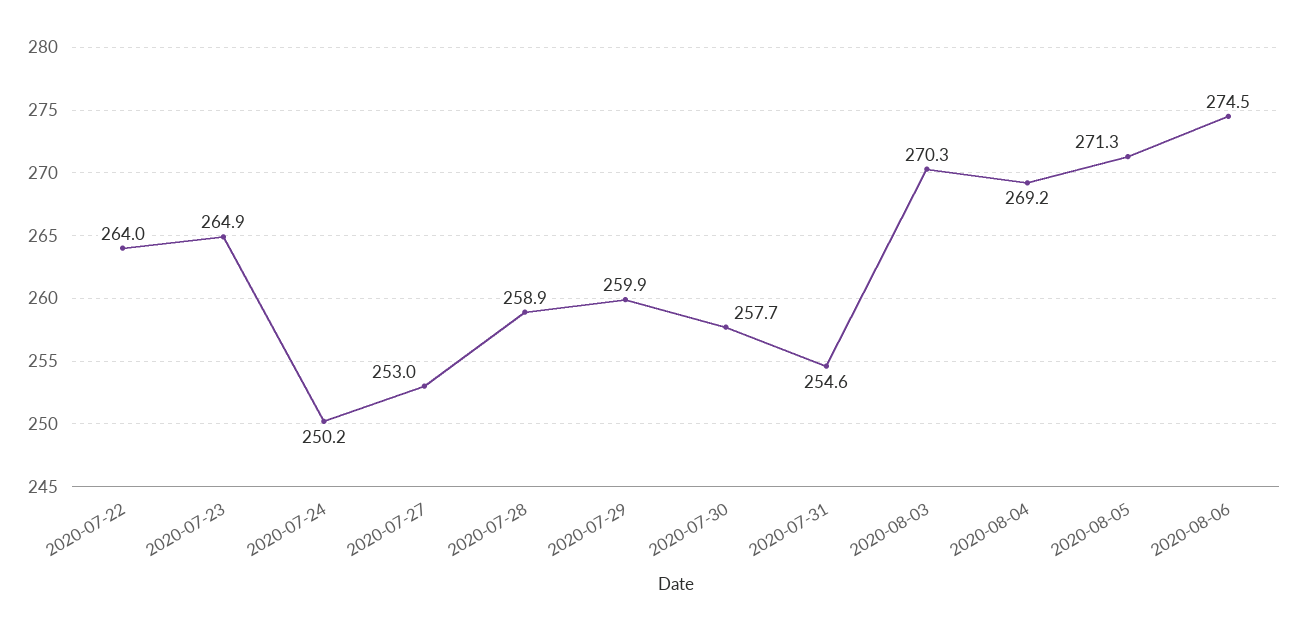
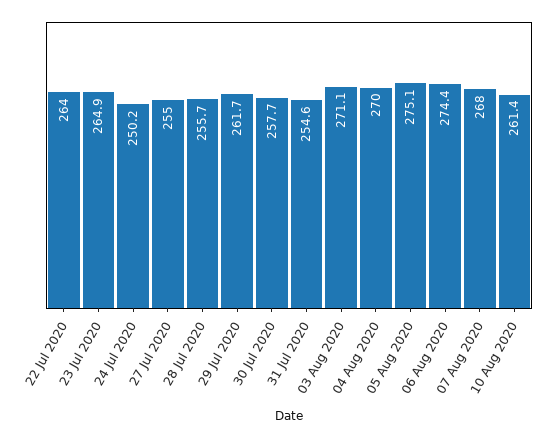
2020-07-27: 253 -> 255
2020-07-28: 258.9 -> 255.7
2020-07-29: 259.9 -> 261.7
2020-08-03: 270.3 -> 271.1
2020-08-04: 269.2 -> 270
2020-08-05: 271.3 -> 275.1
2020-08-06: 274.5 -> 274.4
07 Aug 2020: none -> 268
10 Aug 2020: none -> 261.4

